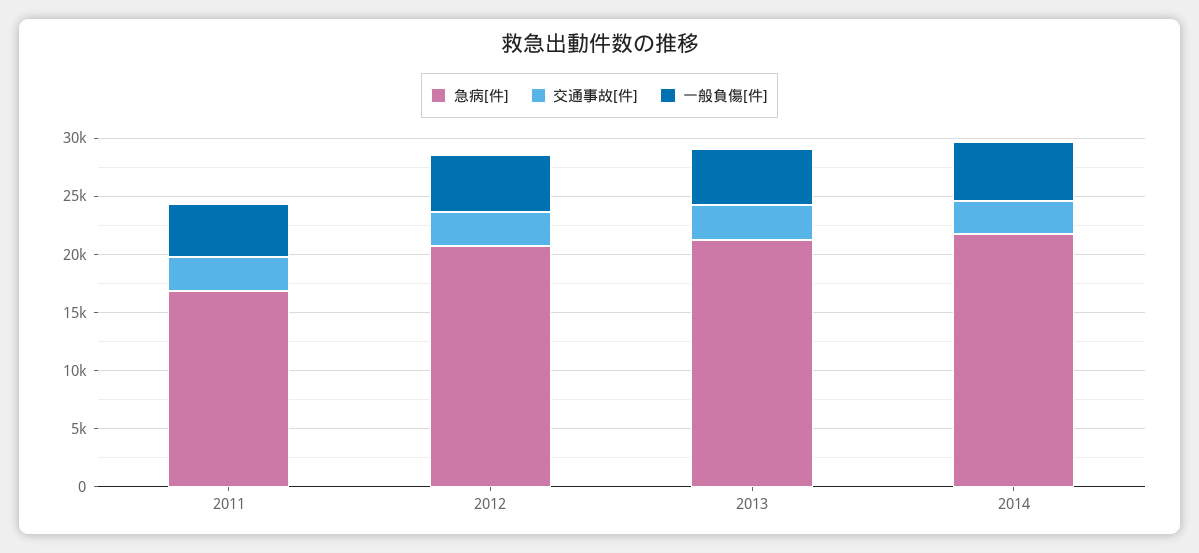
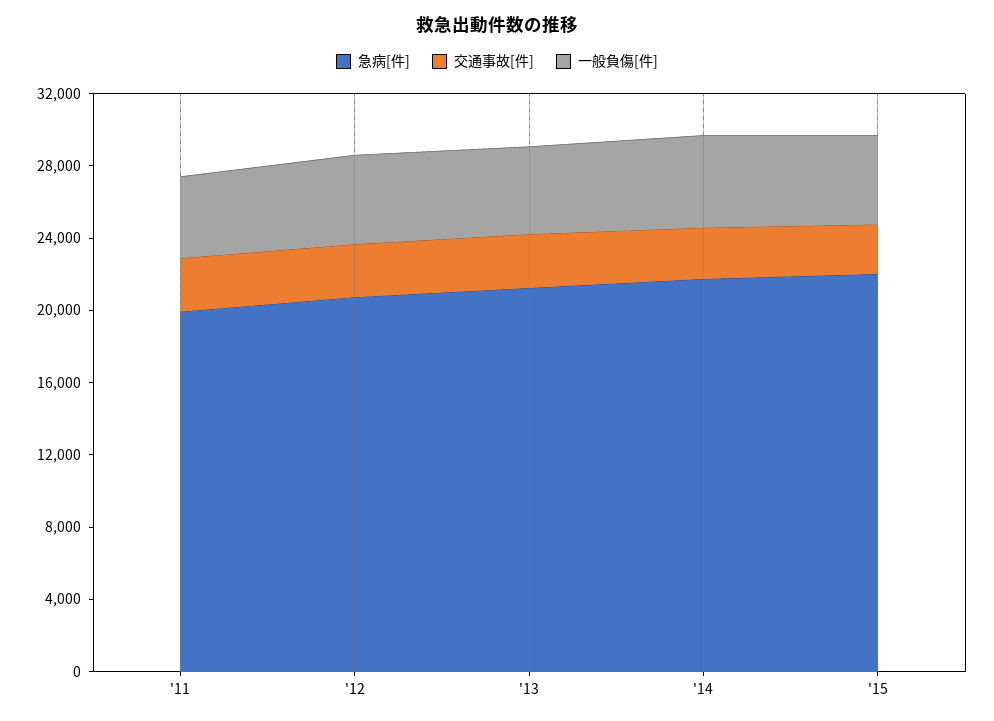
急病[件], 2011: 17000 -> 20000
急病[件], '15: none -> 22000
交通事故[件], '15: none -> 3000
一般負傷[件], '15: none -> 5000

